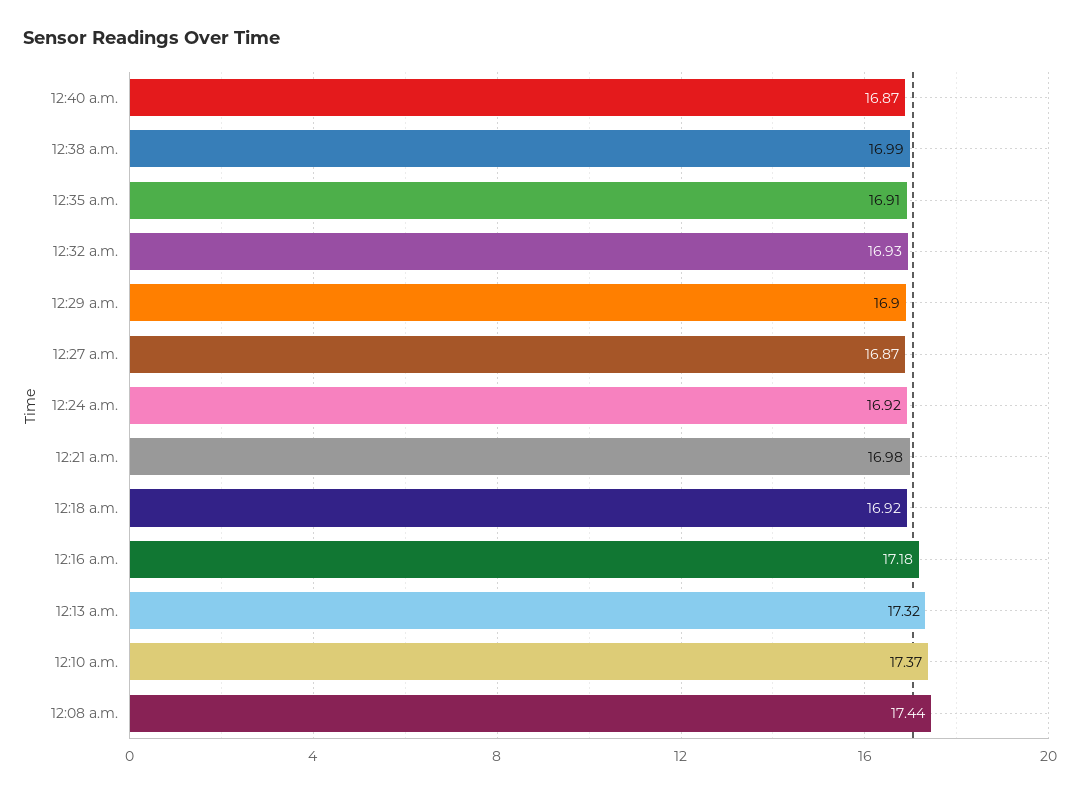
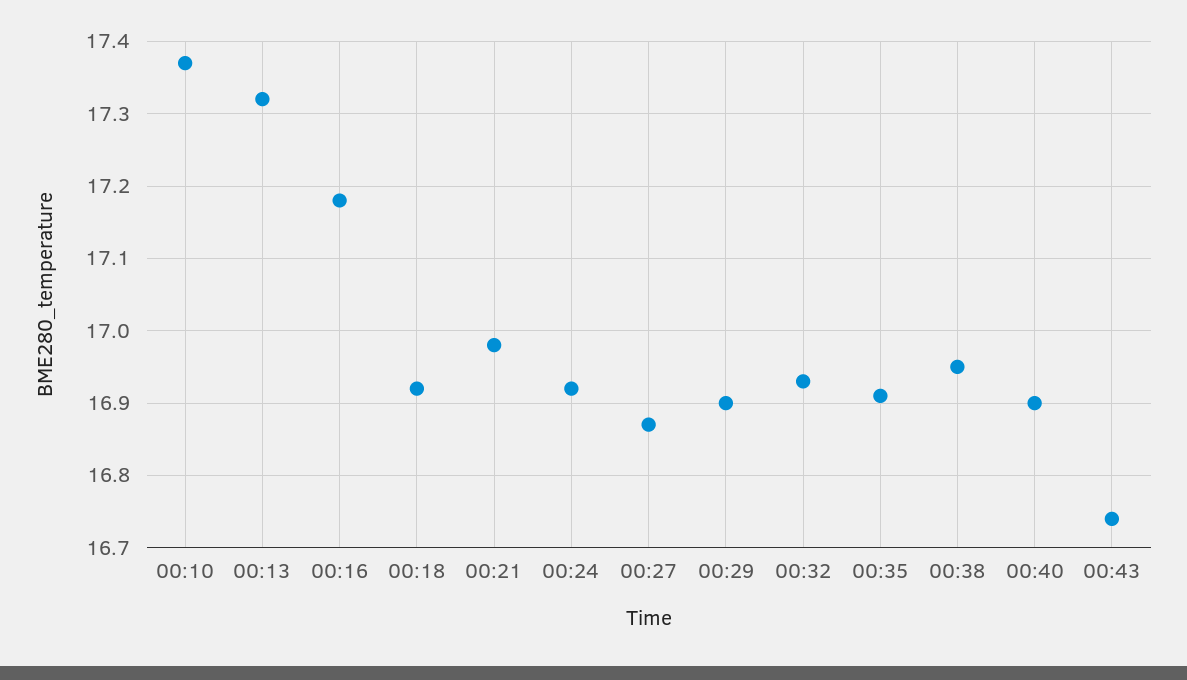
12:40 a.m.: 16.87 -> 16.9
12:38 a.m.: 16.99 -> 16.95
12:08 a.m.: 17.44 -> none
00:43: none -> 16.74

